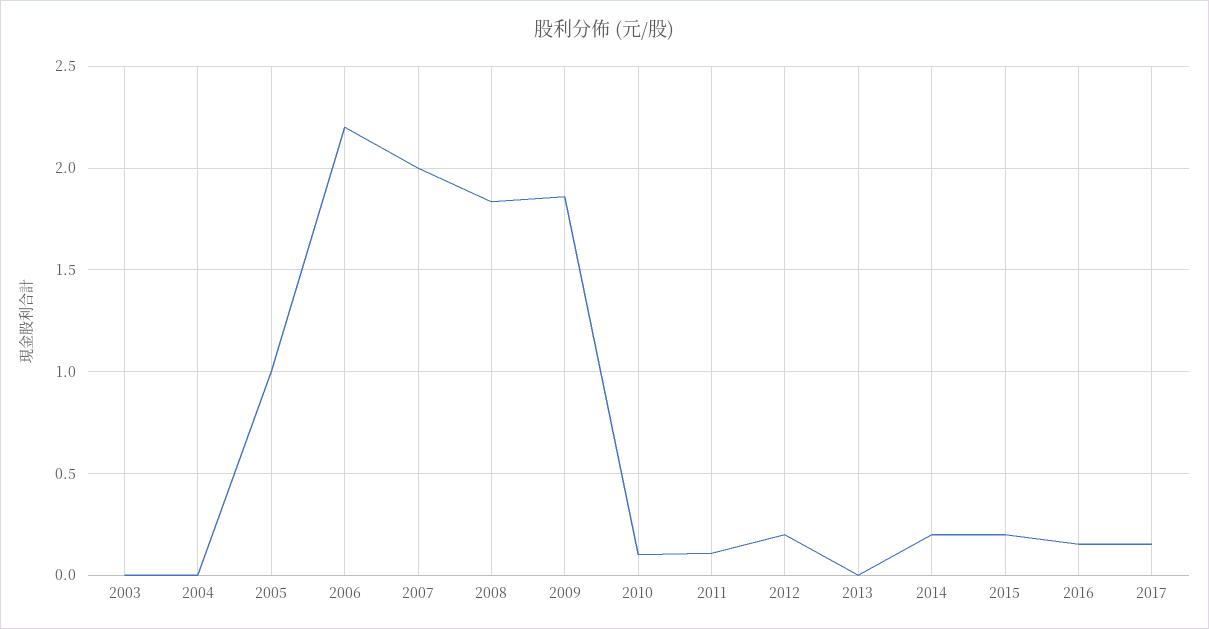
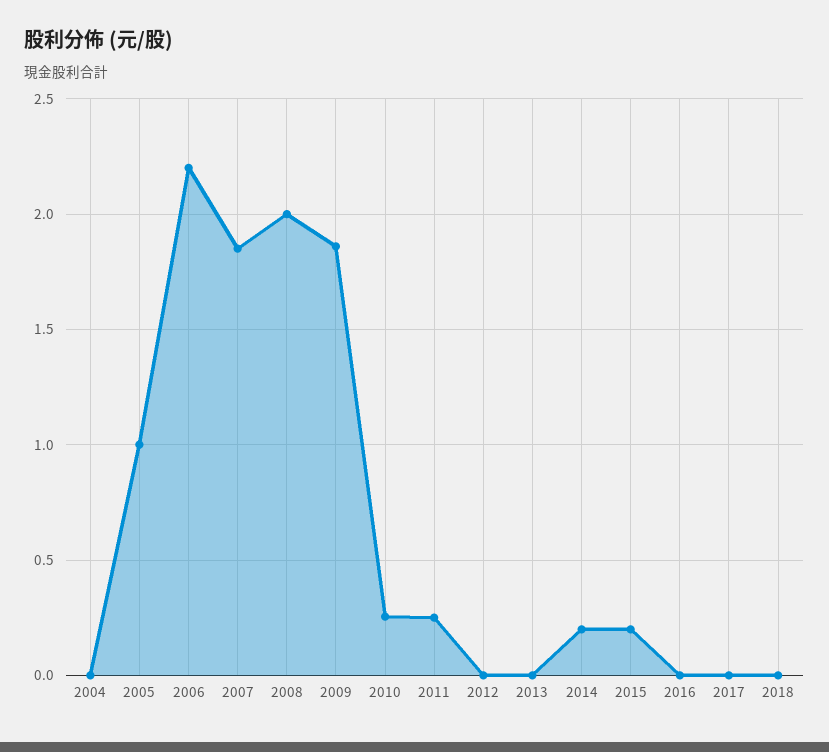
2003: 0 -> none
2007: 2 -> 1.85
2008: 1.85 -> 2
2010: 0.1 -> 0.25
2011: 0.1 -> 0.25
2012: 0.2 -> 0
2016: 0.15 -> 0
2017: 0.15 -> 0
2018: none -> 0

